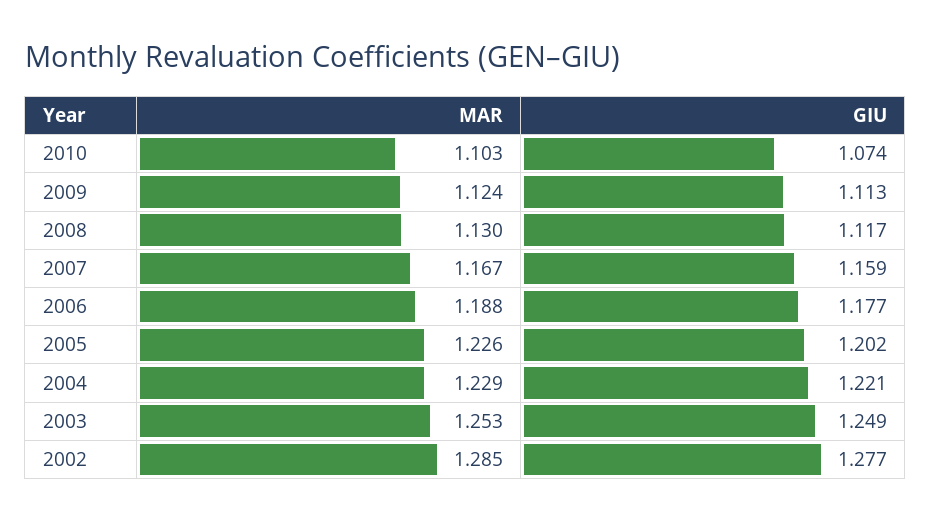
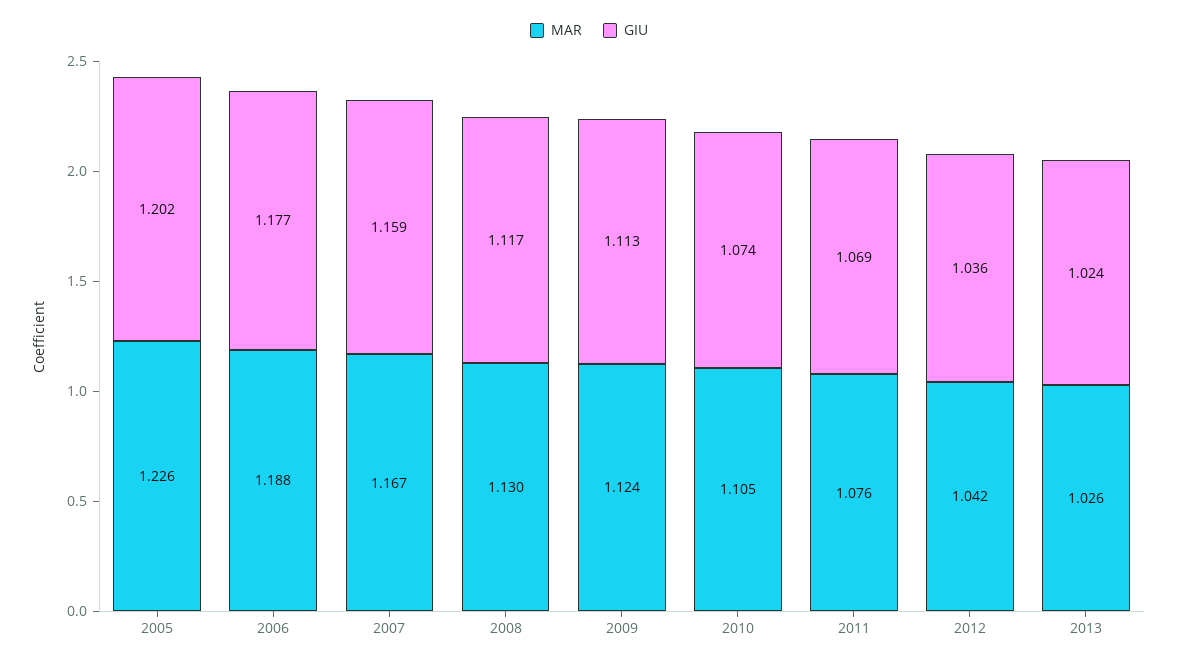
MAR, 2010: 1.103 -> 1.105
MAR, 2004: 1.229 -> none
GIU, 2004: 1.221 -> none
MAR, 2003: 1.253 -> none
GIU, 2003: 1.249 -> none
MAR, 2002: 1.285 -> none
GIU, 2002: 1.277 -> none
MAR, 2011: none -> 1.076
GIU, 2011: none -> 1.069
MAR, 2012: none -> 1.042
GIU, 2012: none -> 1.036
MAR, 2013: none -> 1.026
GIU, 2013: none -> 1.024

